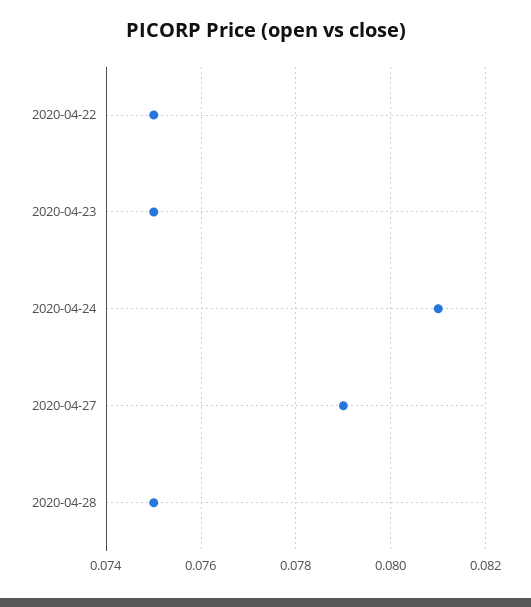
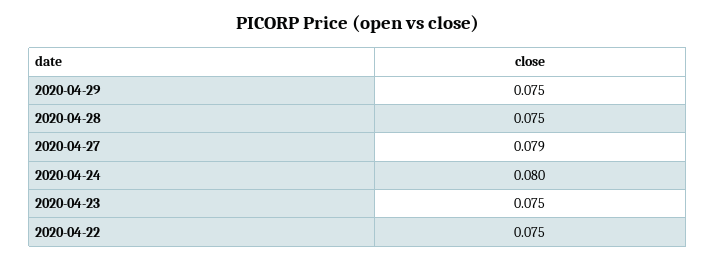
2020-04-24: 0.081 -> 0.08
2020-04-29: none -> 0.075

